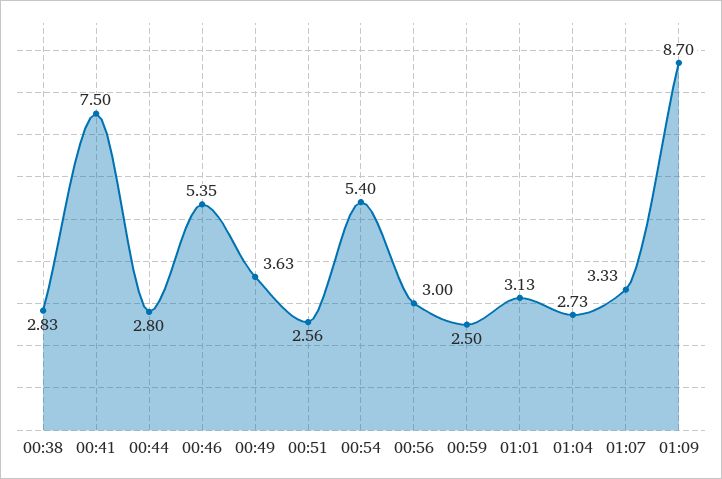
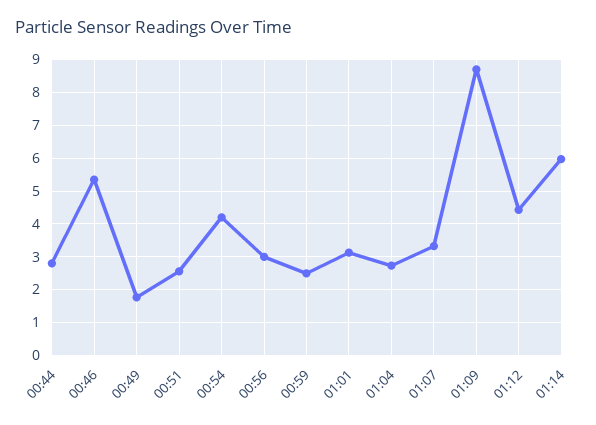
00:38: 2.83 -> none
00:41: 7.5 -> none
00:49: 3.63 -> 1.8
00:54: 5.4 -> 4.2
01:12: none -> 4.4
01:14: none -> 6

